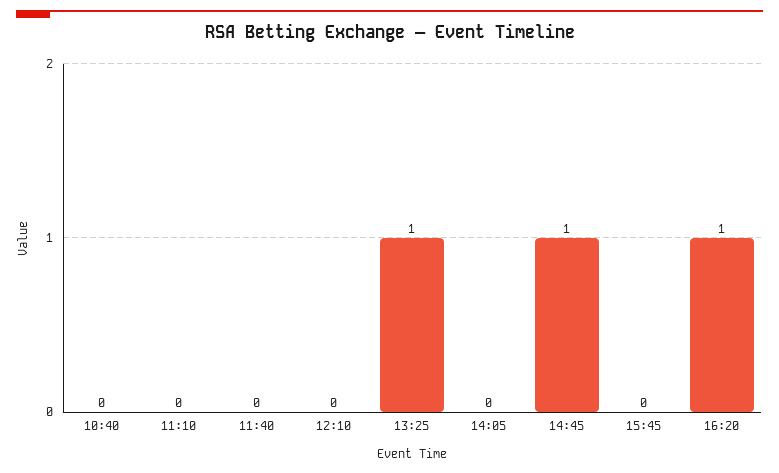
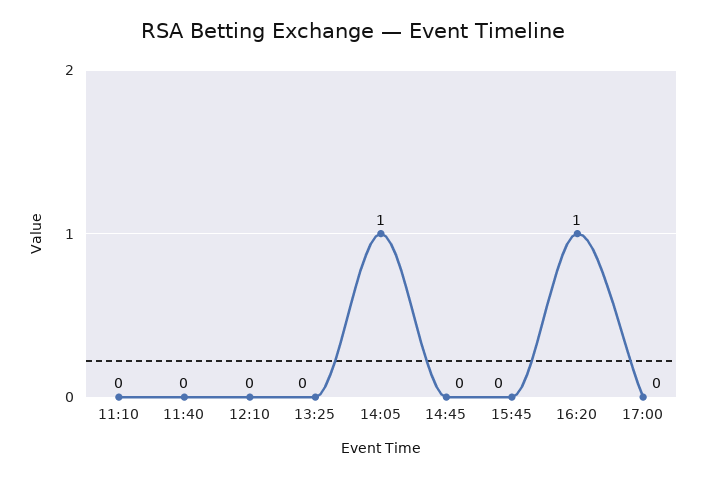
10:40: 0 -> none
13:25: 1 -> 0
14:05: 0 -> 1
14:45: 1 -> 0
17:00: none -> 0

